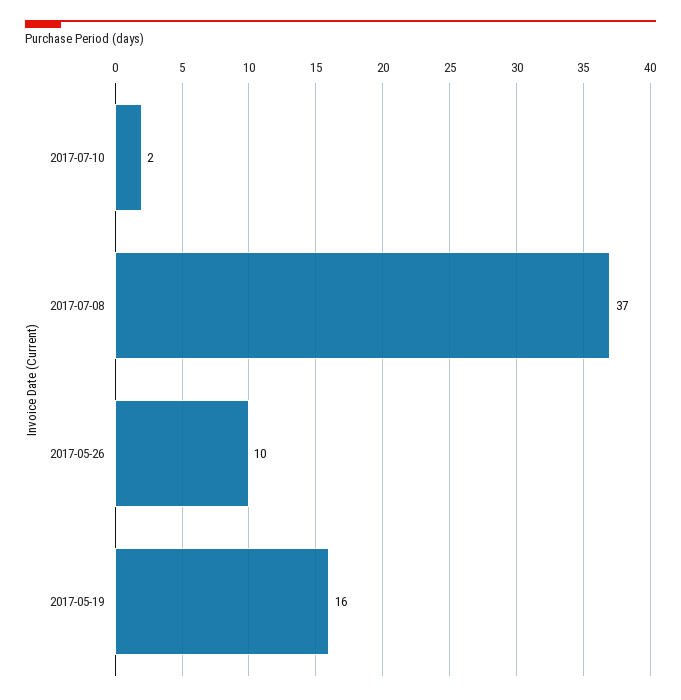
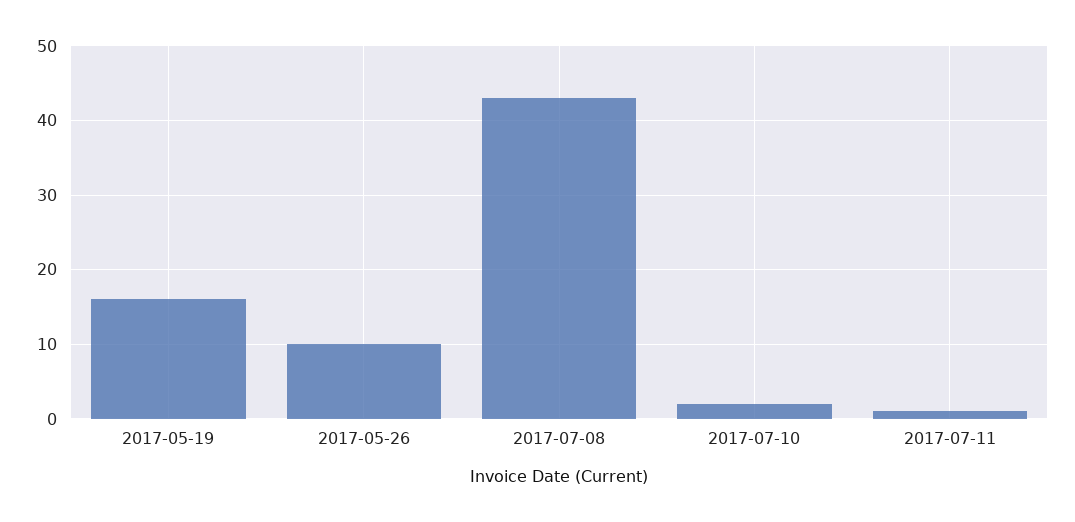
2017-07-08: 37 -> 43
2017-07-11: none -> 1

